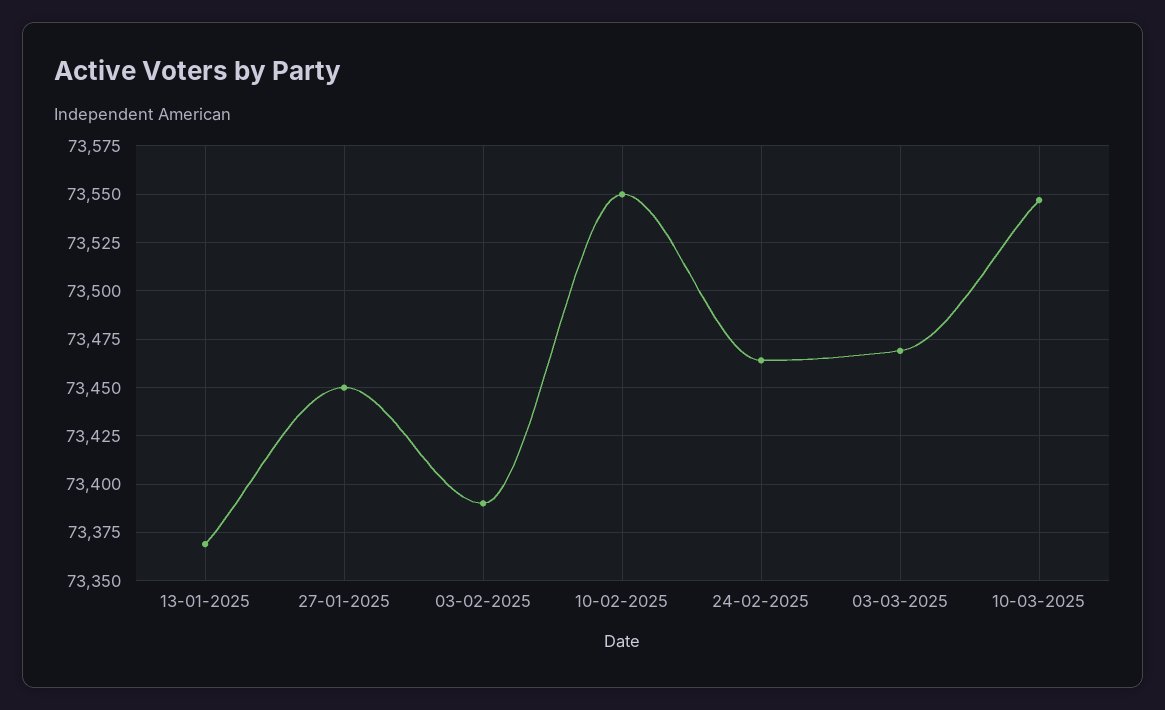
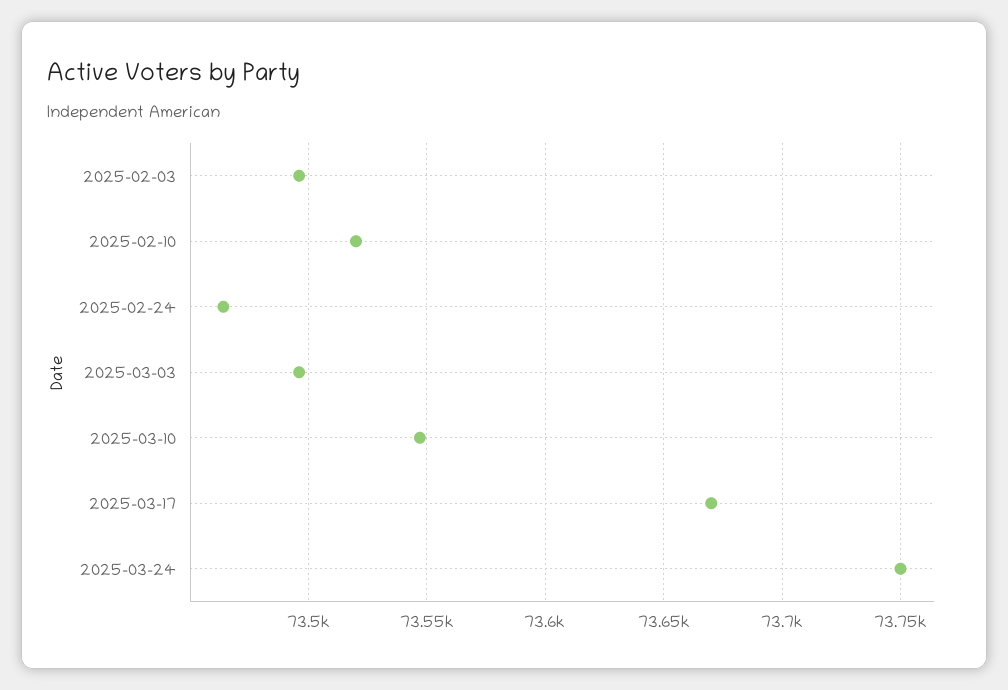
13-01-2025: 73370 -> none
27-01-2025: 73450 -> none
03-02-2025: 73390 -> 73495
10-02-2025: 73550 -> 73520
03-03-2025: 73470 -> 73495
2025-03-17: none -> 73670
2025-03-24: none -> 73750

